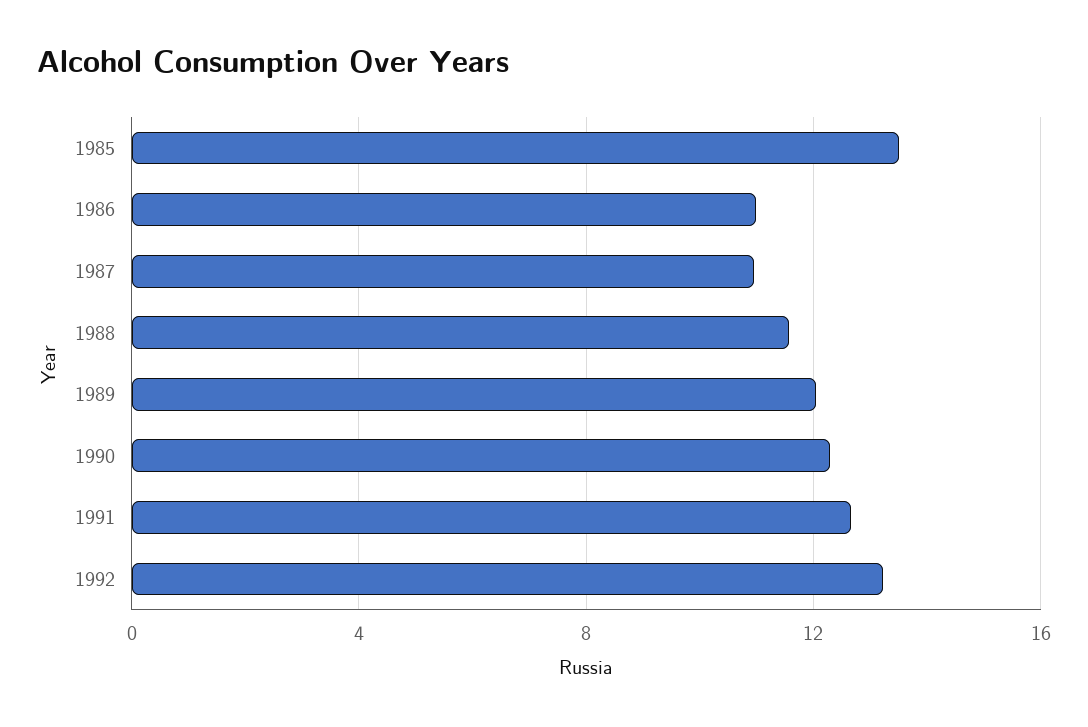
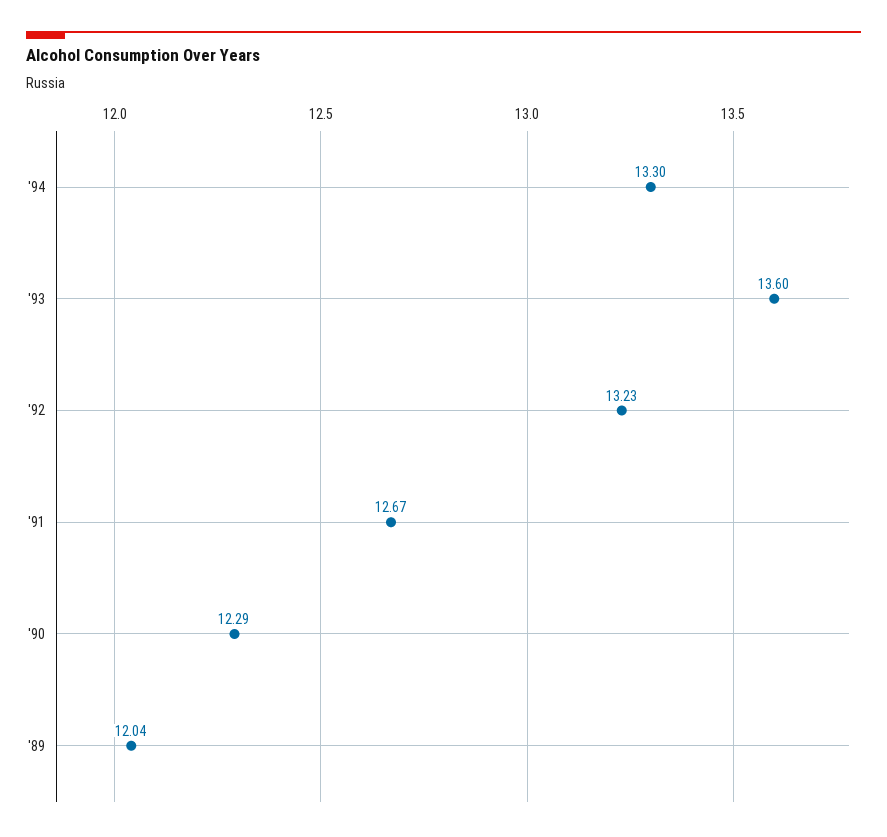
1985: 13.5 -> none
1986: 11 -> none
1987: 11 -> none
1988: 11.5 -> none
'94: none -> 13.3
'93: none -> 13.6

